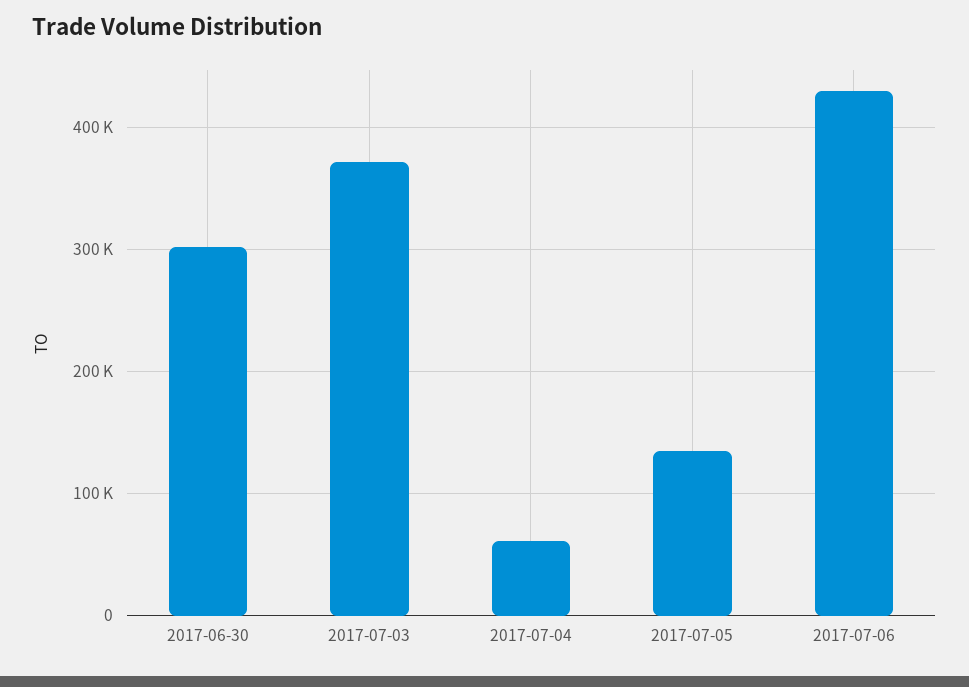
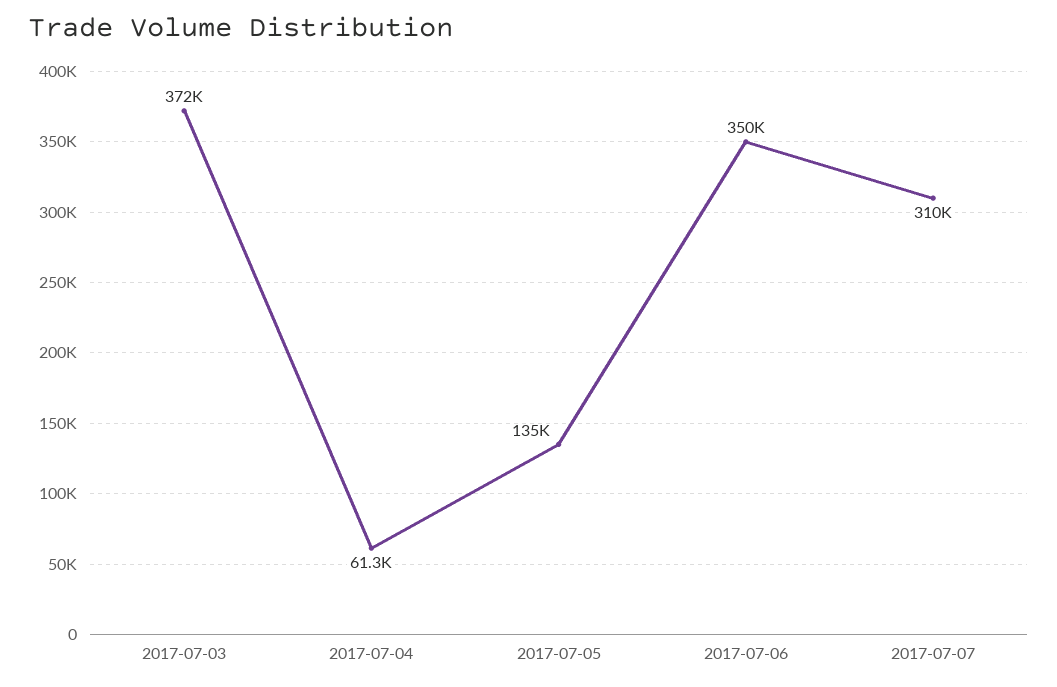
2017-06-30: 300000 -> none
2017-07-06: 430000 -> 350000
2017-07-07: none -> 310000

